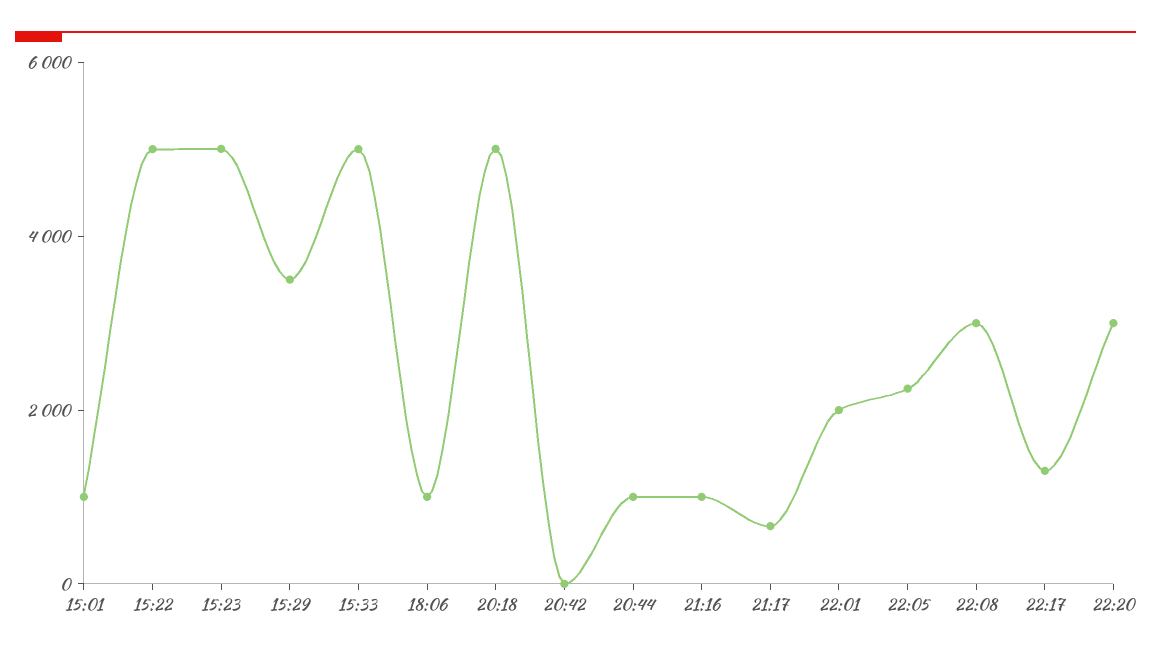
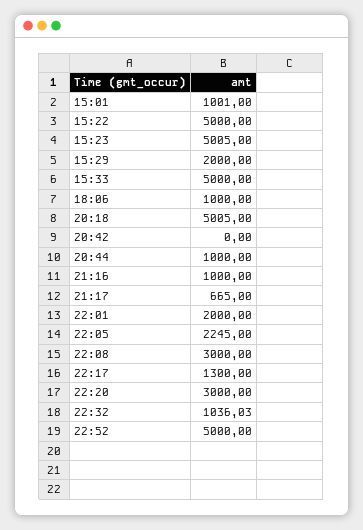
15:29: 3500 -> 2000
22:32: none -> 1036.03
22:52: none -> 5000

